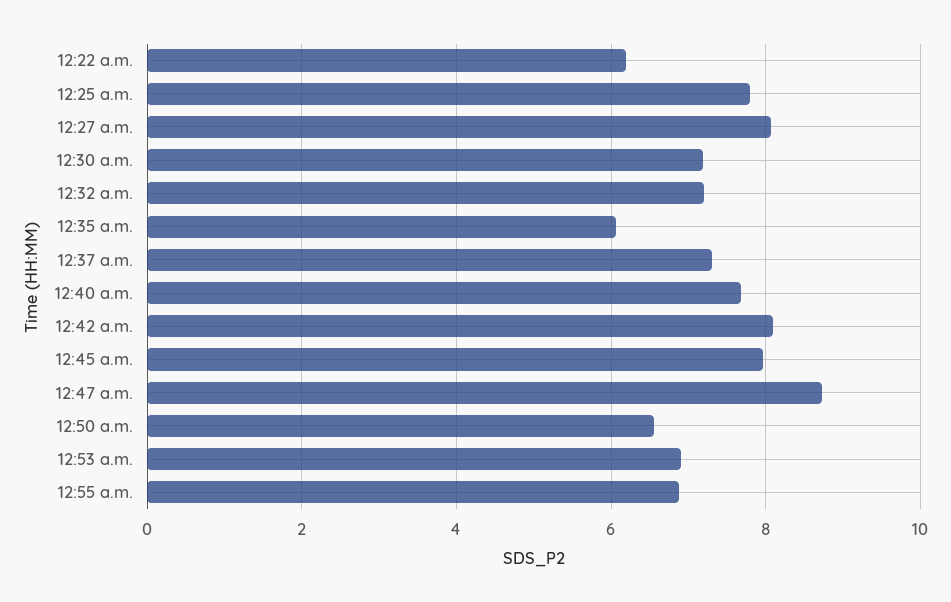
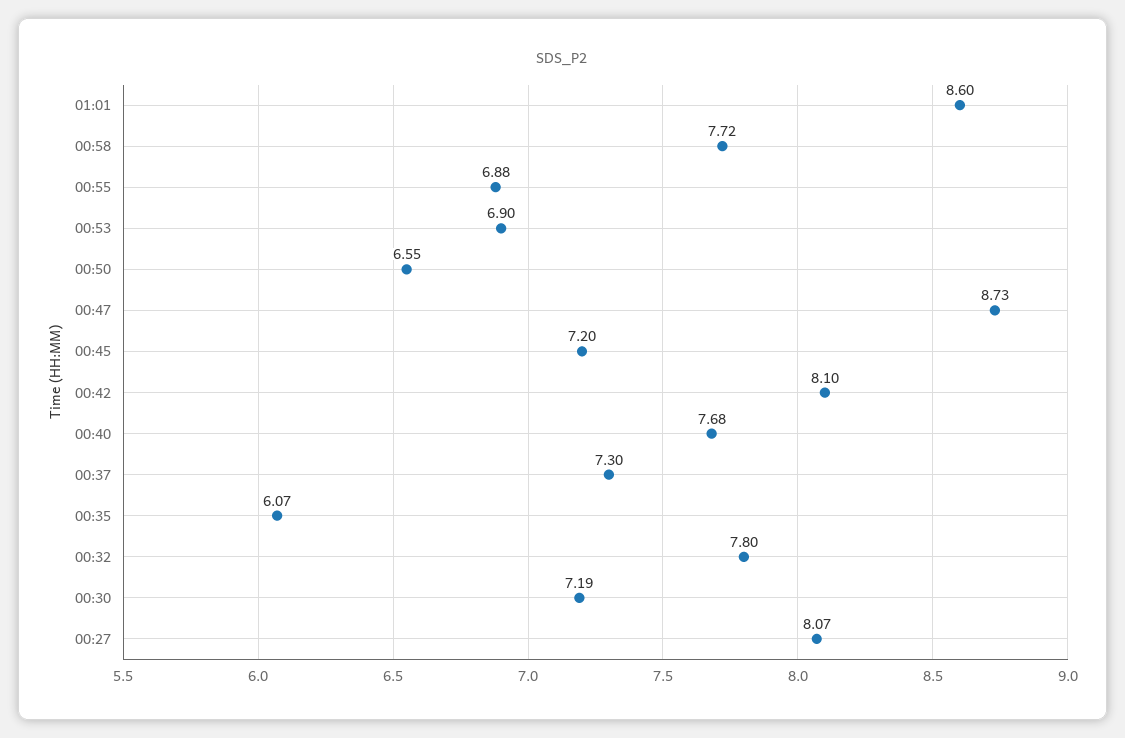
12:22 a.m.: 6.2 -> none
12:25 a.m.: 7.8 -> none
12:32 a.m.: 7.2 -> 7.8
12:45 a.m.: 8 -> 7.2
01:01: none -> 8.6
00:58: none -> 7.72

